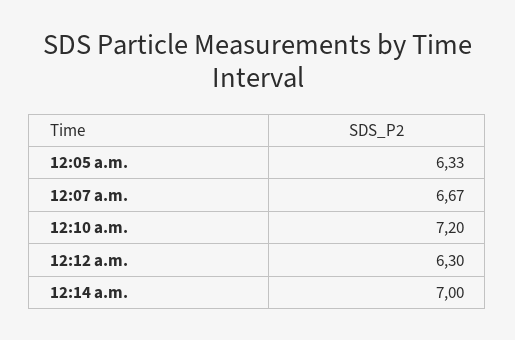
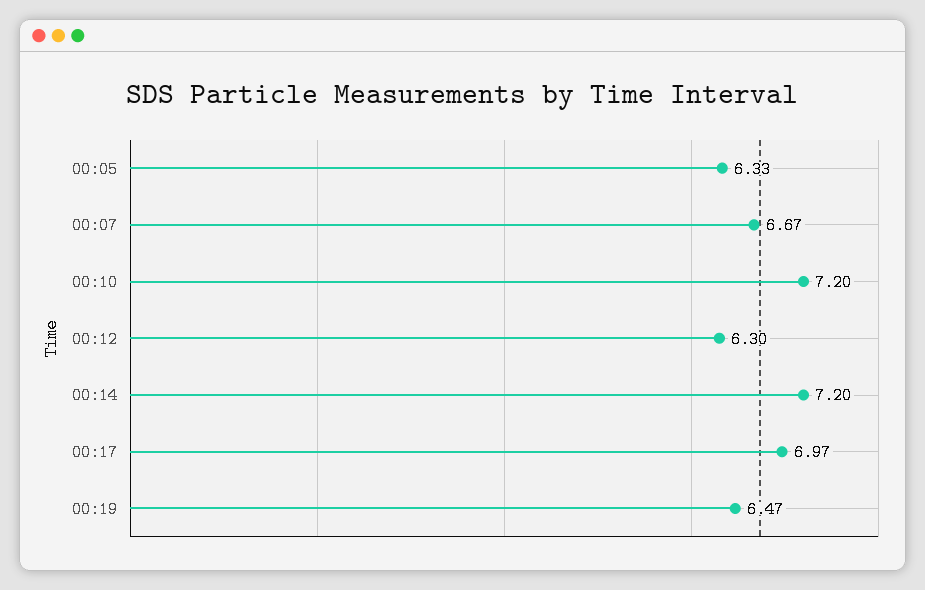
12:14 a.m.: 7 -> 7.2
00:17: none -> 6.97
00:19: none -> 6.47

